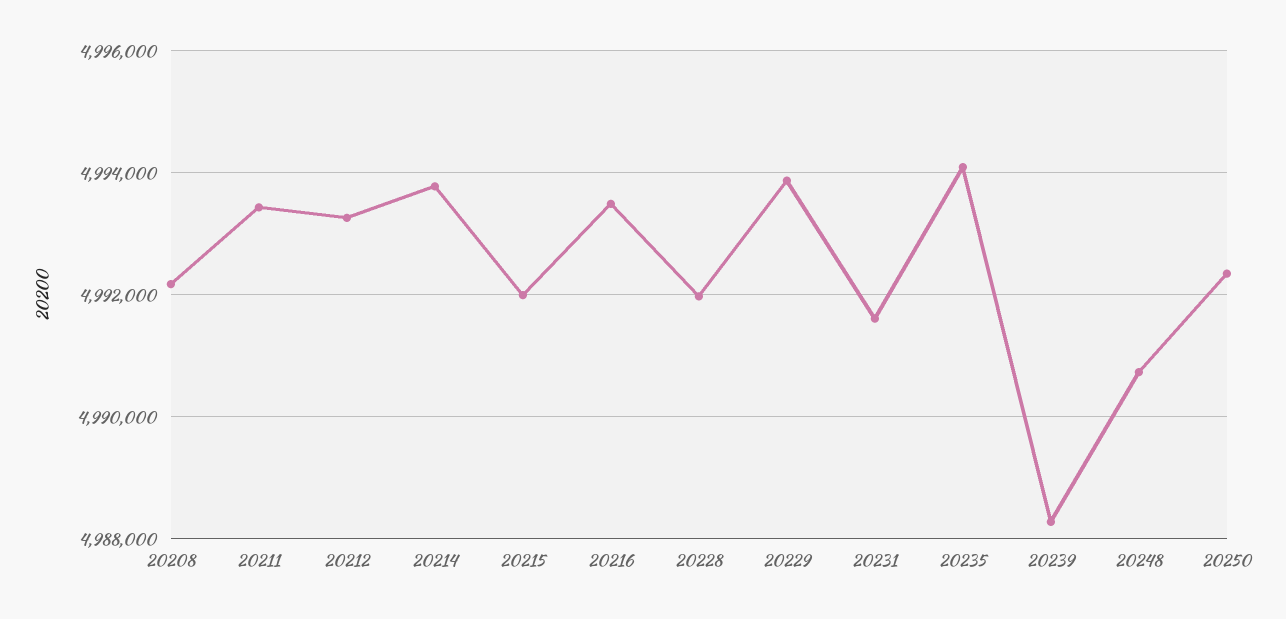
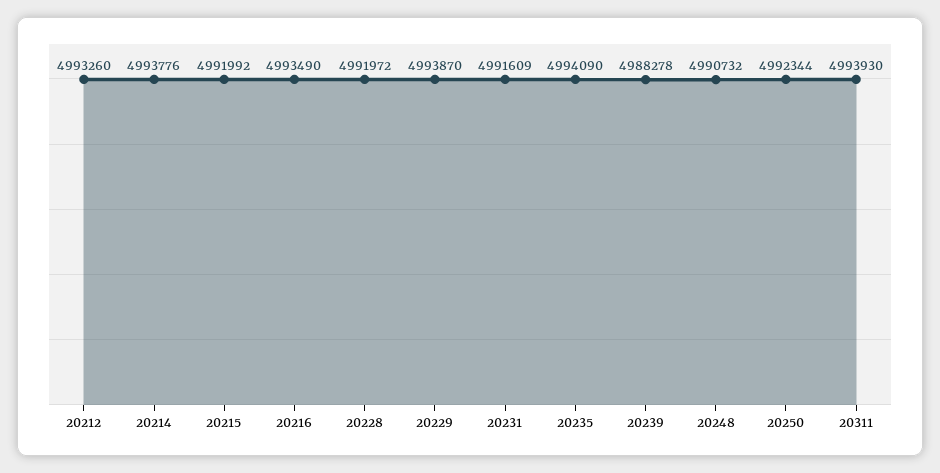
20208: 4992200 -> none
20211: 4993400 -> none
20311: none -> 4993930

